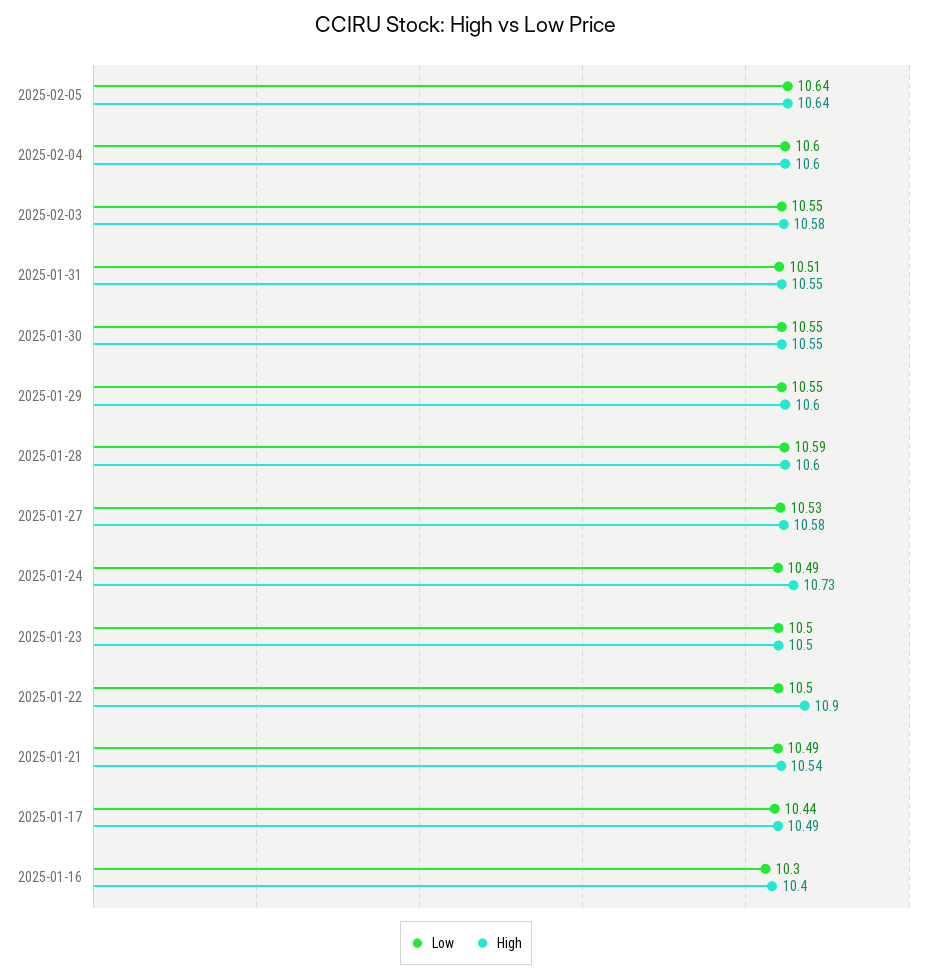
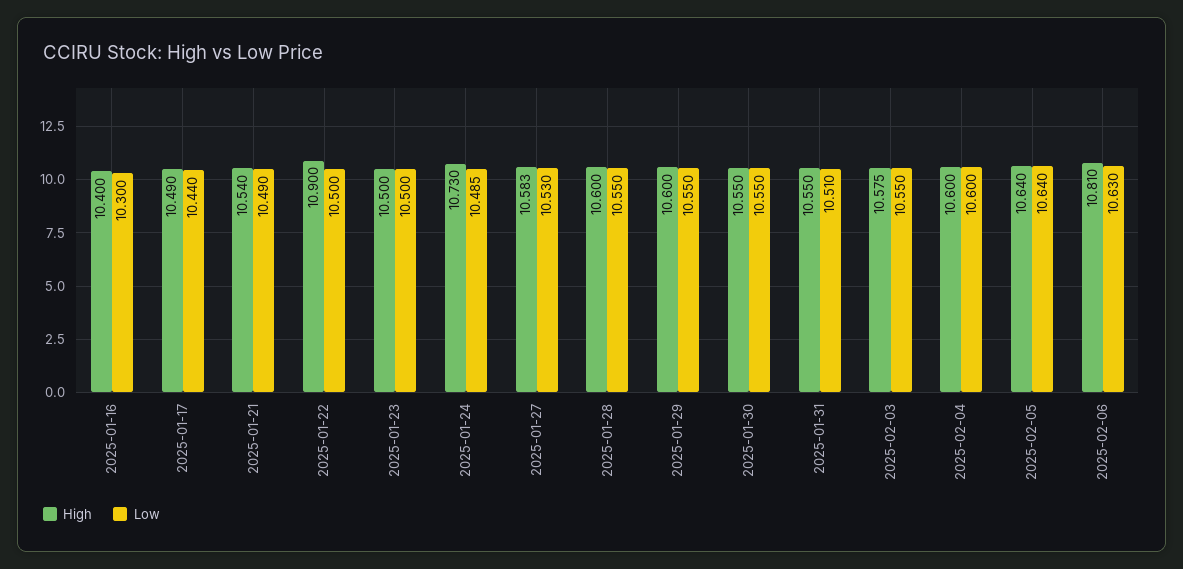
Low, 2025-01-28: 10.59 -> 10.55
High, 2025-02-06: none -> 10.81
Low, 2025-02-06: none -> 10.63

